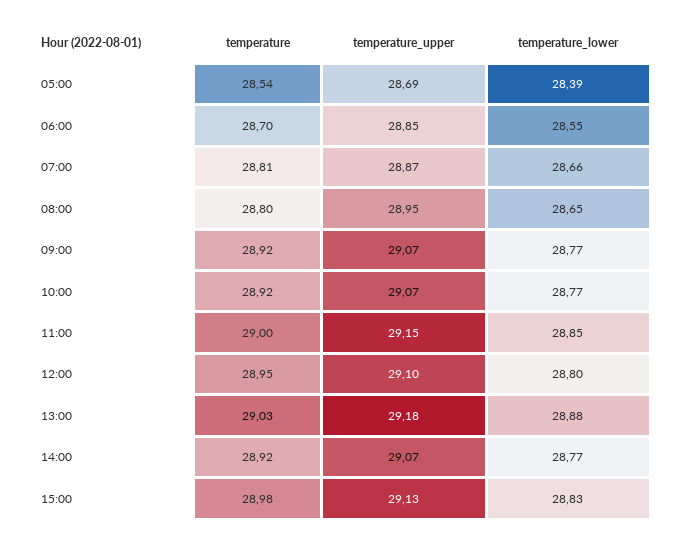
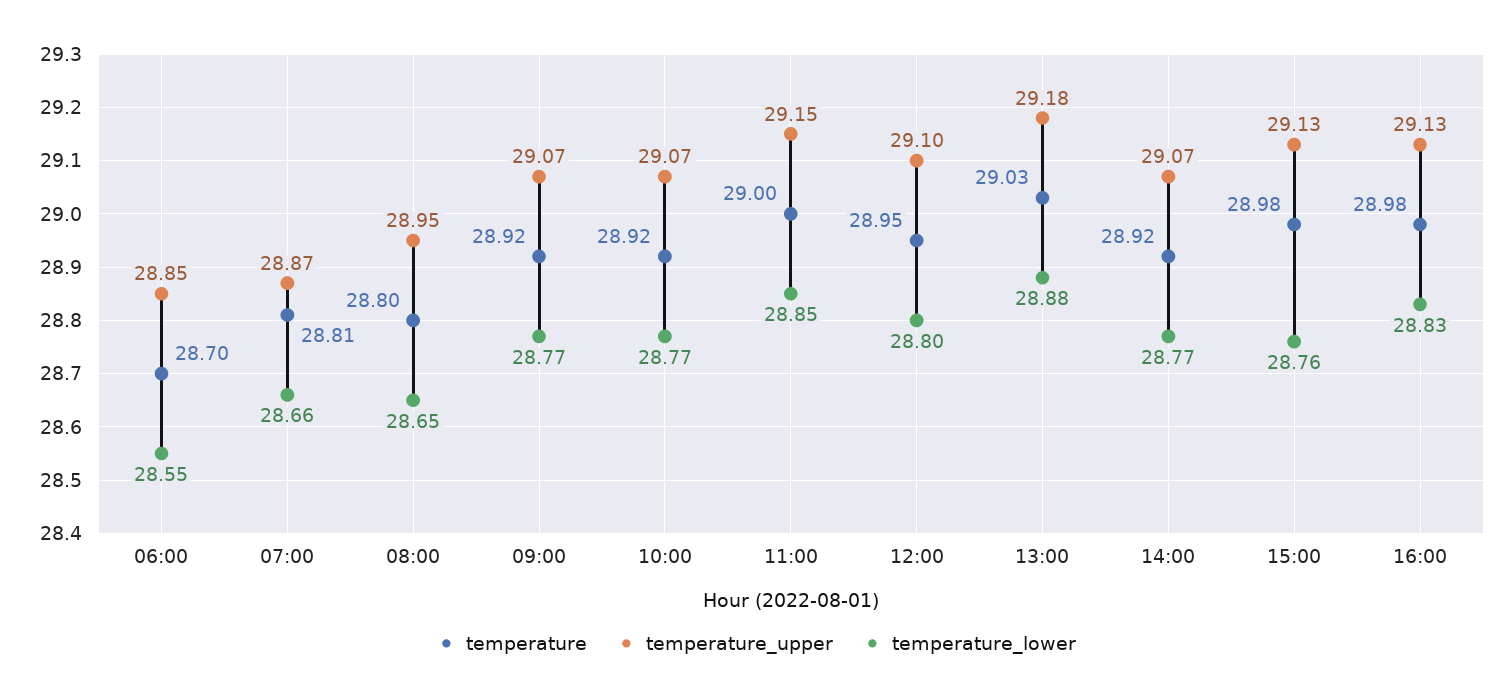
temperature, 05:00: 28.54 -> none
temperature_upper, 05:00: 28.69 -> none
temperature_lower, 05:00: 28.39 -> none
temperature_lower, 15:00: 28.83 -> 28.76
temperature, 16:00: none -> 28.98
temperature_upper, 16:00: none -> 29.13
temperature_lower, 16:00: none -> 28.83

